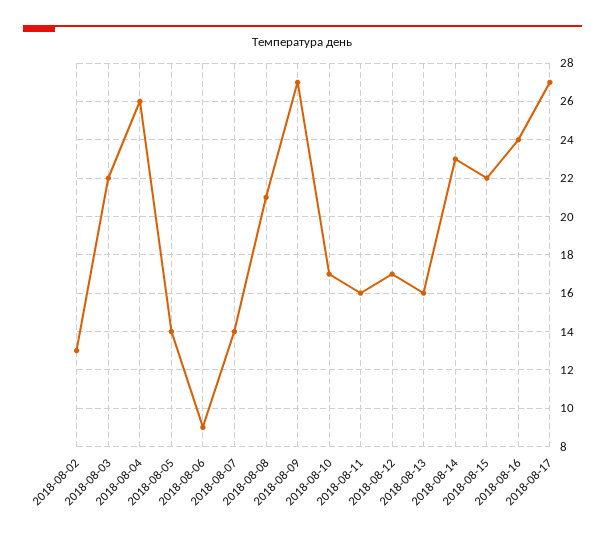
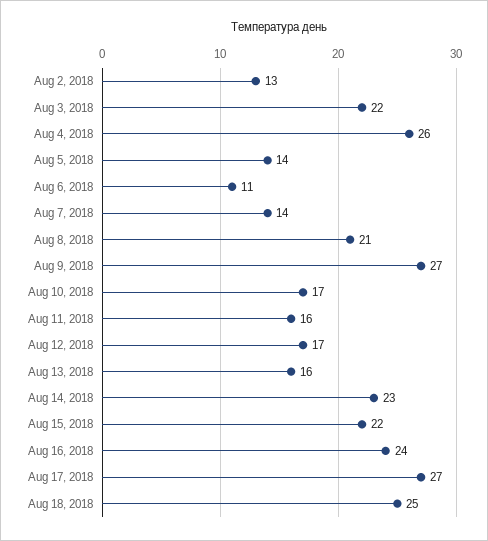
2018-08-06: 9 -> 11
Aug 18, 2018: none -> 25

